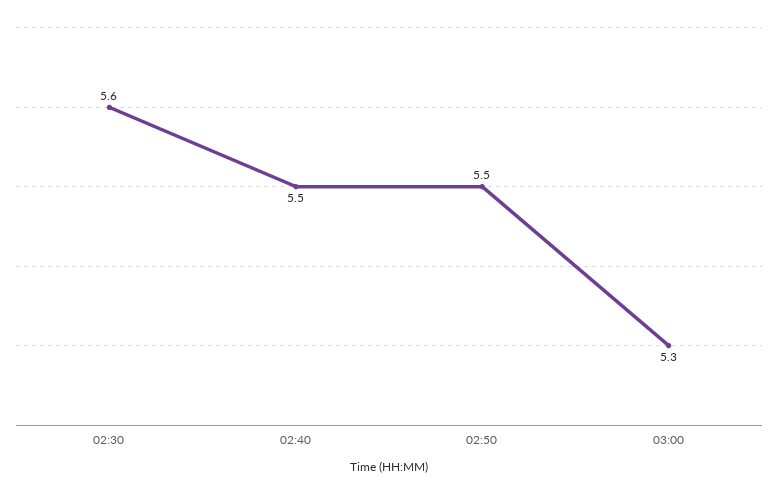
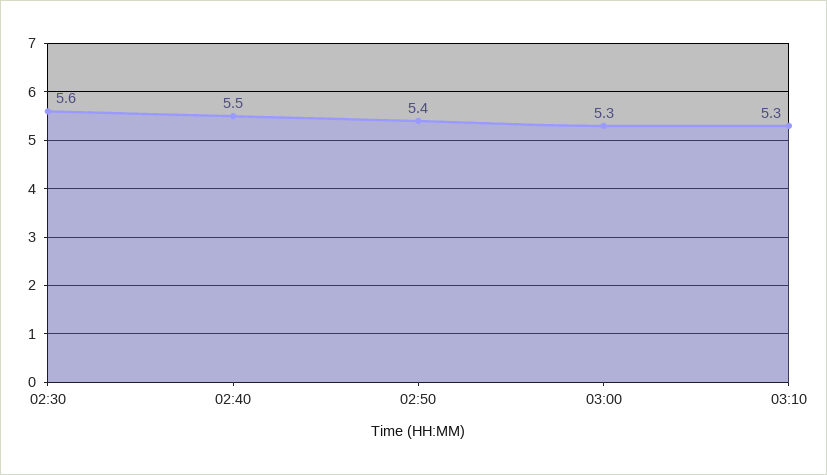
02:50: 5.5 -> 5.4
03:10: none -> 5.3

